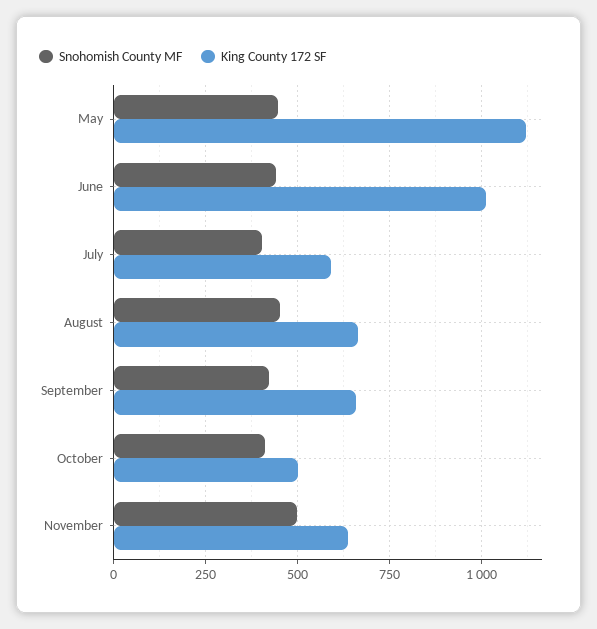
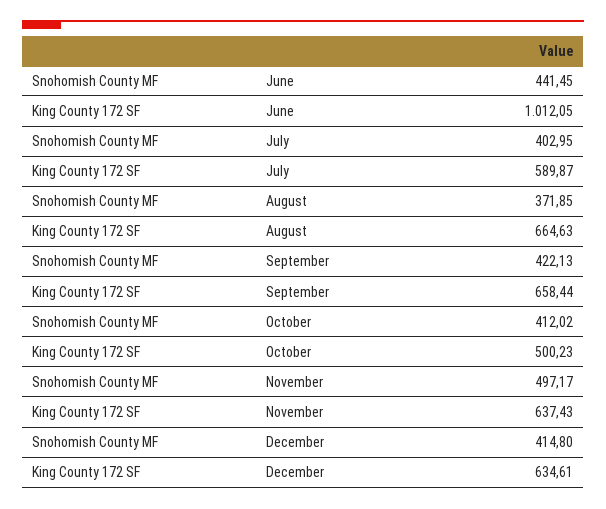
Snohomish County MF, May: 450 -> none
King County 172 SF, May: 1125 -> none
Snohomish County MF, August: 450 -> 371.85
Snohomish County MF, December: none -> 414.8
King County 172 SF, December: none -> 634.61

